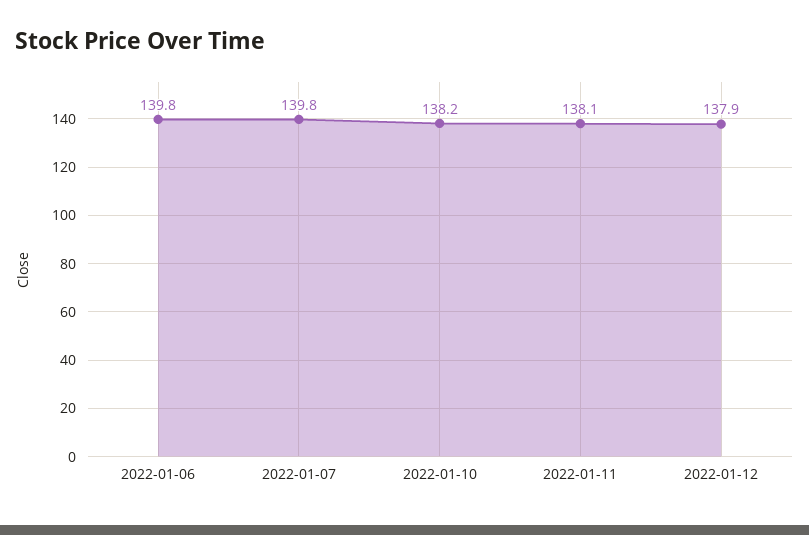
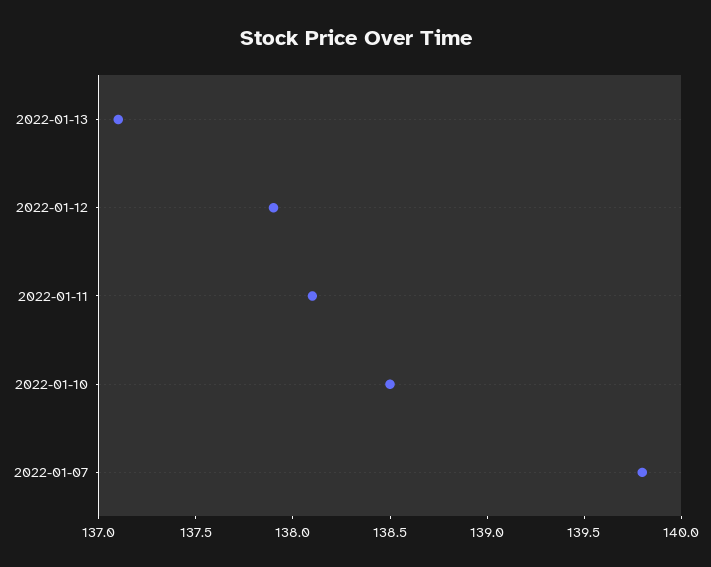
2022-01-06: 139.8 -> none
2022-01-10: 138.2 -> 138.5
2022-01-13: none -> 137.1

